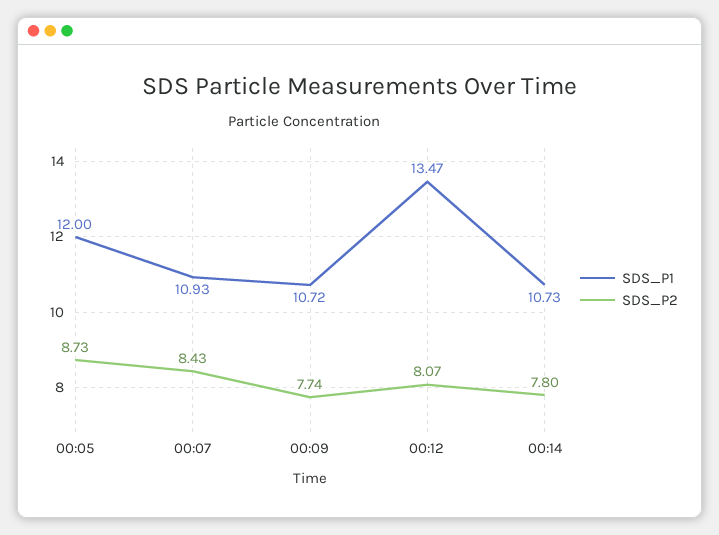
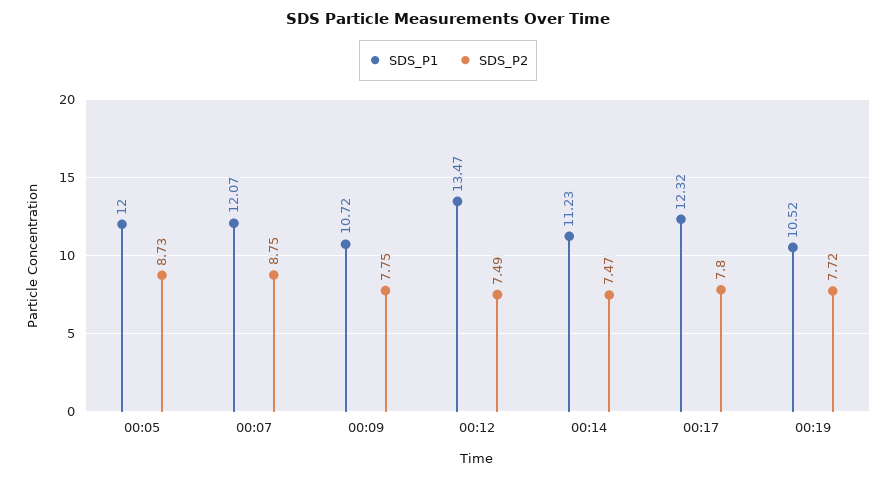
SDS_P1, 00:07: 10.93 -> 12.07
SDS_P2, 00:07: 8.43 -> 8.75
SDS_P2, 00:09: 7.74 -> 7.75
SDS_P2, 00:12: 8.07 -> 7.49
SDS_P1, 00:14: 10.73 -> 11.23
SDS_P2, 00:14: 7.8 -> 7.47
SDS_P1, 00:17: none -> 12.32
SDS_P2, 00:17: none -> 7.8
SDS_P1, 00:19: none -> 10.52
SDS_P2, 00:19: none -> 7.72

